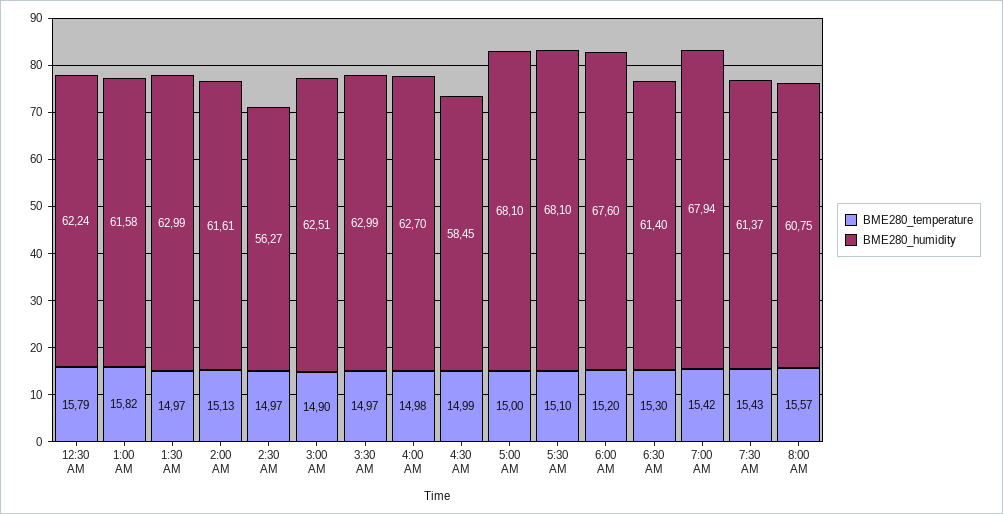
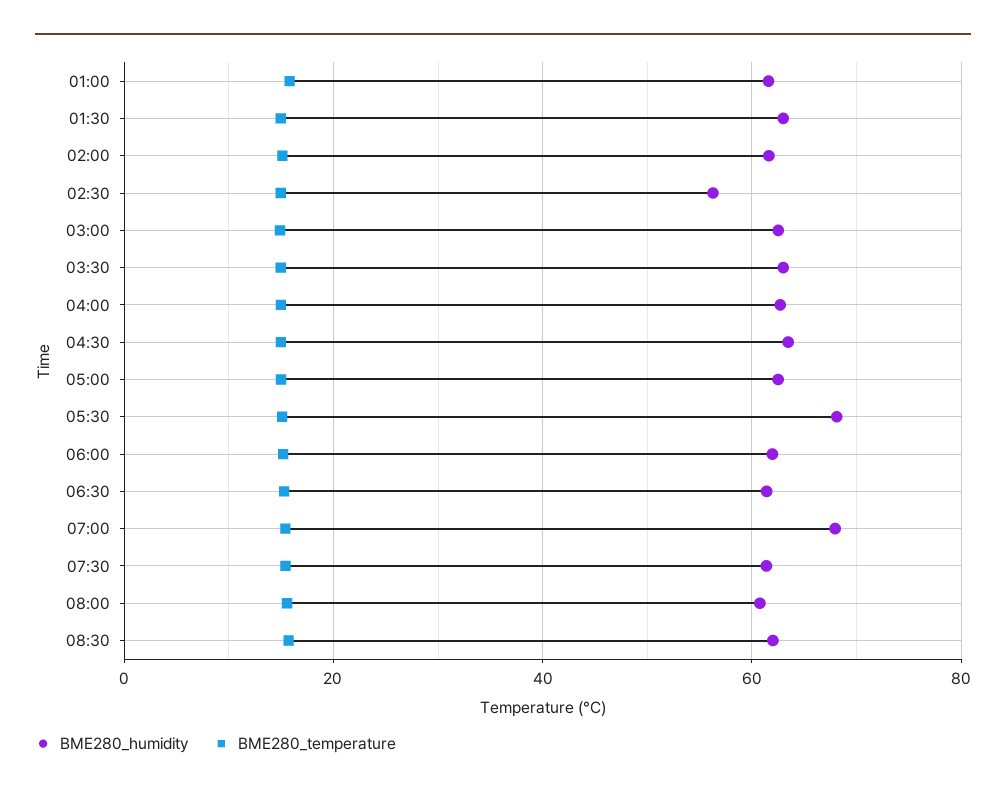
BME280_temperature, 12:30 AM: 15.79 -> none
BME280_humidity, 12:30 AM: 62.24 -> none
BME280_humidity, 4:30 AM: 58.45 -> 64
BME280_humidity, 5:00 AM: 68.1 -> 62
BME280_humidity, 6:00 AM: 67.6 -> 62
BME280_humidity, 08:30: none -> 62
BME280_temperature, 08:30: none -> 16

